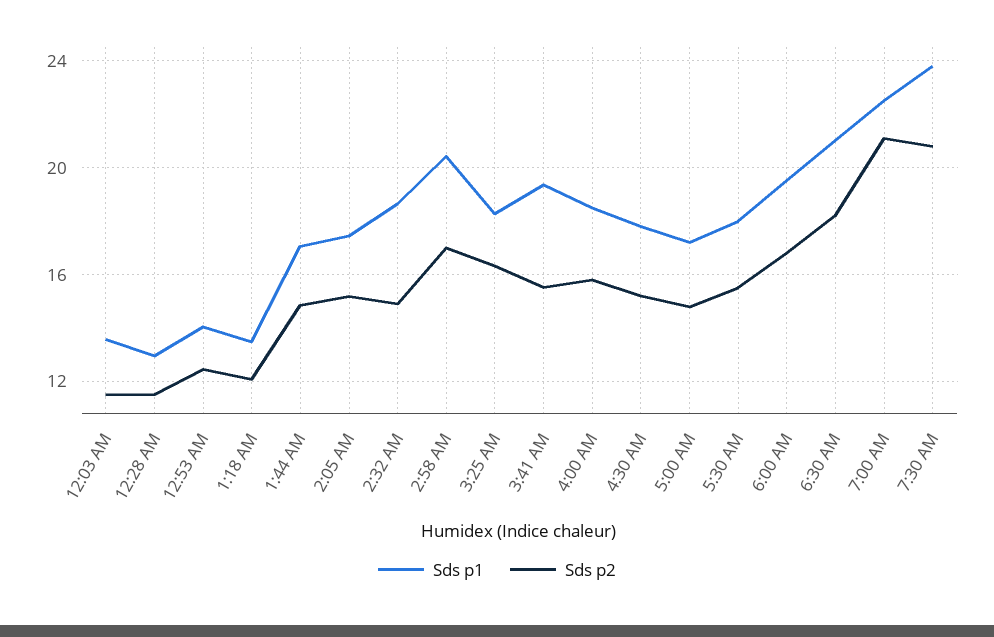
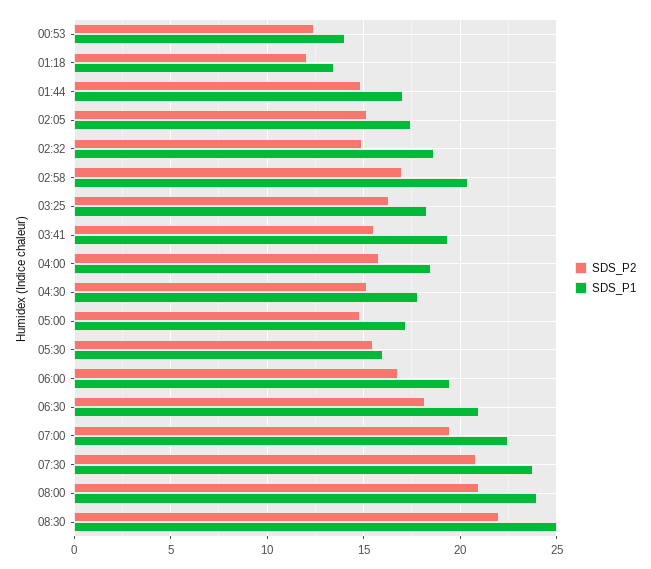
Sds p1, 12:03 AM: 13.5 -> none
Sds p2, 12:03 AM: 11.5 -> none
Sds p1, 12:28 AM: 13 -> none
Sds p2, 12:28 AM: 11.5 -> none
Sds p1, 5:30 AM: 18 -> 16
Sds p2, 7:00 AM: 21 -> 19.5
Sds p2, 08:00: none -> 21
Sds p1, 08:00: none -> 24
Sds p2, 08:30: none -> 22
Sds p1, 08:30: none -> 25

